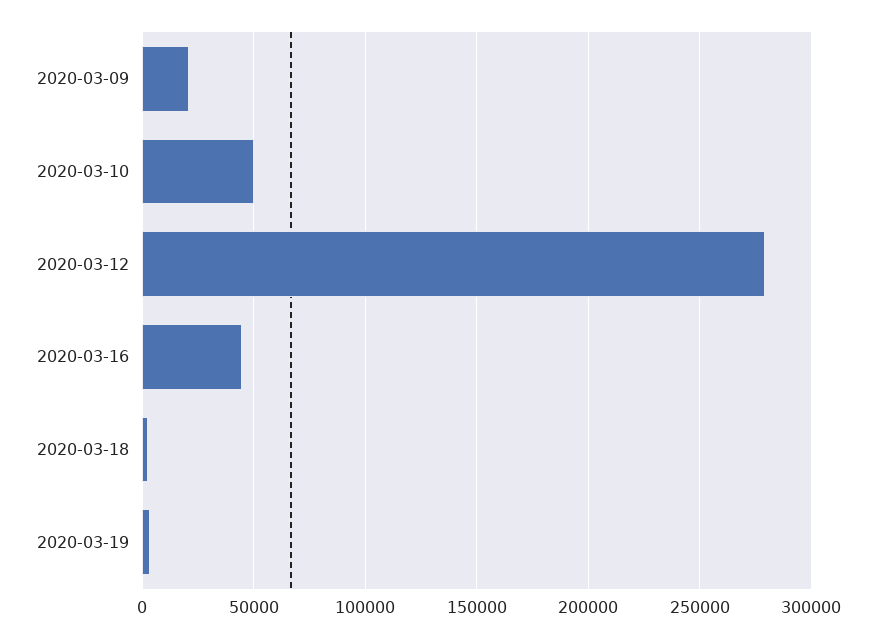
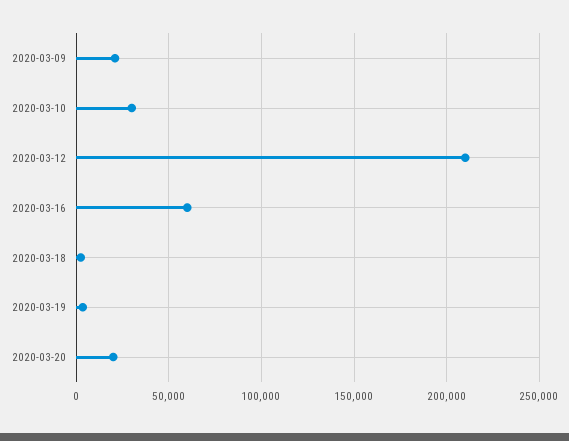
2020-03-10: 50000 -> 30000
2020-03-12: 280000 -> 210000
2020-03-16: 45000 -> 60000
2020-03-20: none -> 20000

